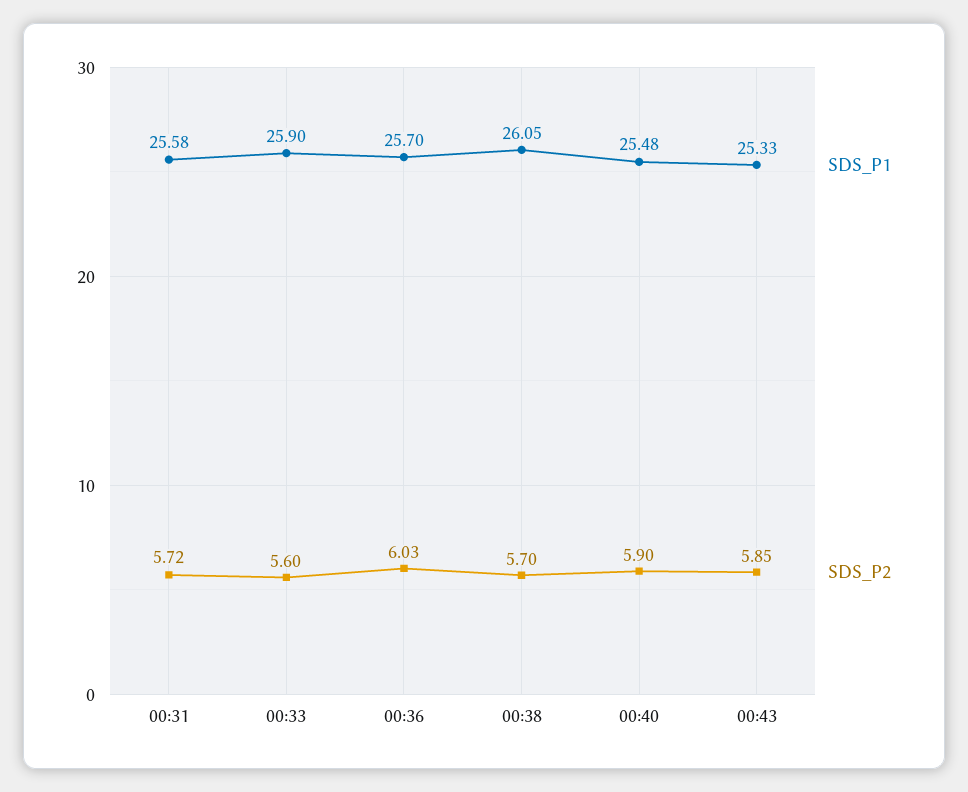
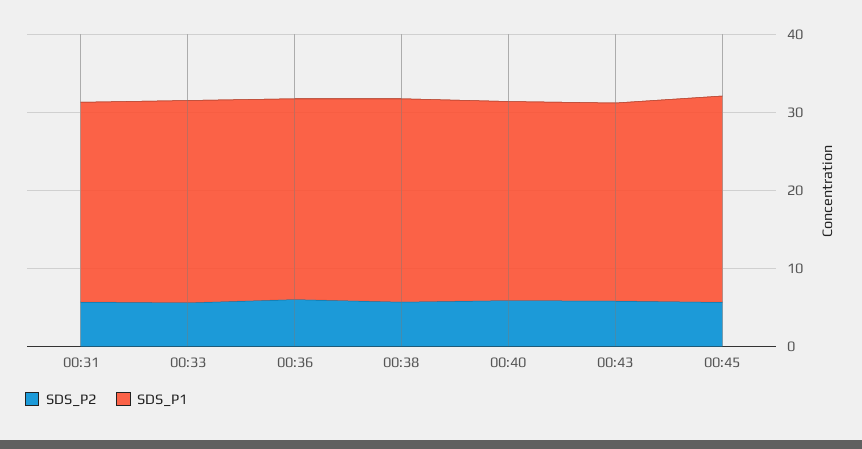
SDS_P2, 00:45: none -> 6
SDS_P1, 00:45: none -> 26

